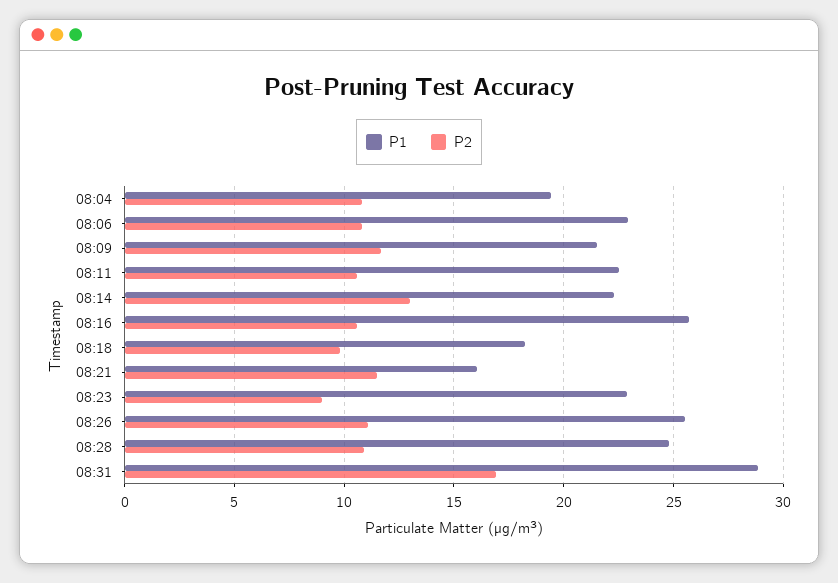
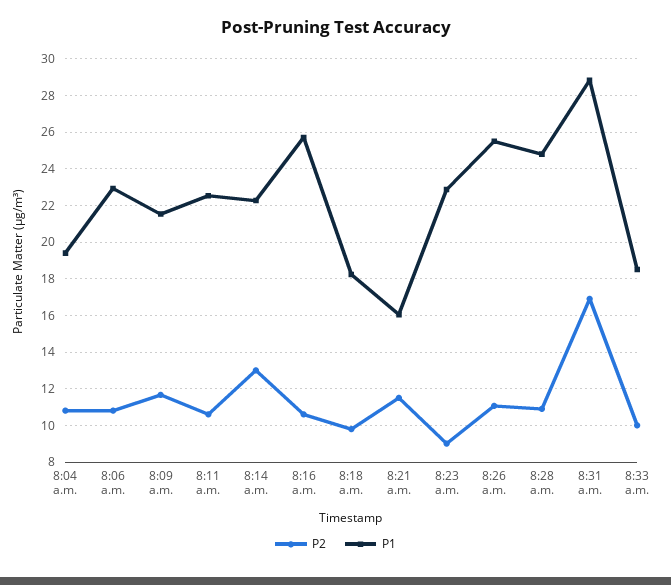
P2, 8:33 a.m.: none -> 10
P1, 8:33 a.m.: none -> 18.5

